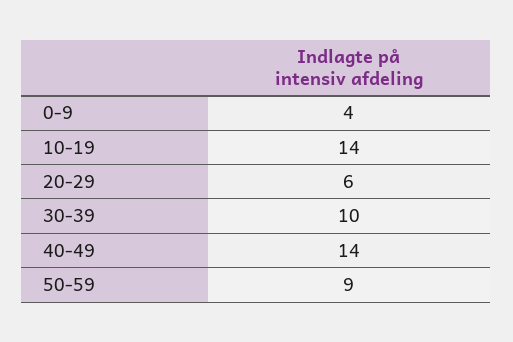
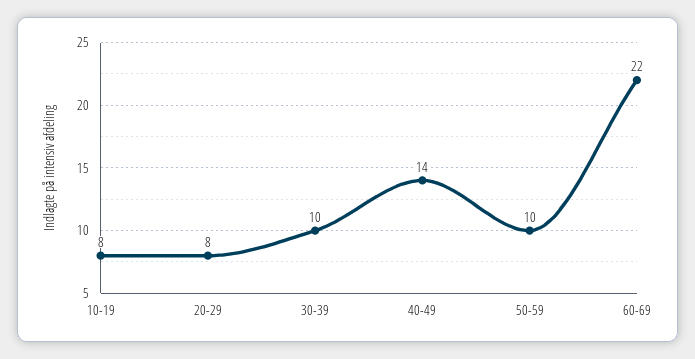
0-9: 4 -> none
10-19: 14 -> 8
20-29: 6 -> 8
50-59: 9 -> 10
60-69: none -> 22

